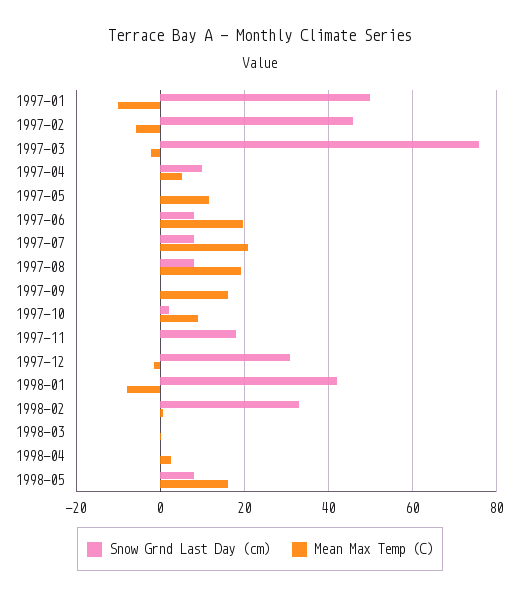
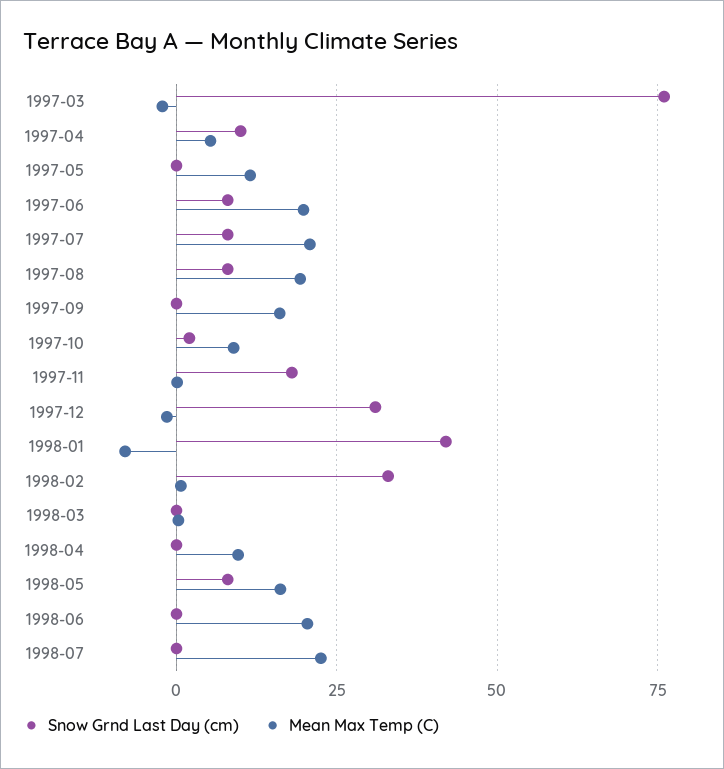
Snow Grnd Last Day (cm), 1997-01: 50 -> none
Mean Max Temp (C), 1997-01: -10 -> none
Snow Grnd Last Day (cm), 1997-02: 46 -> none
Mean Max Temp (C), 1997-02: -6 -> none
Mean Max Temp (C), 1998-04: 2 -> 10
Snow Grnd Last Day (cm), 1998-06: none -> 0
Mean Max Temp (C), 1998-06: none -> 20
Snow Grnd Last Day (cm), 1998-07: none -> 0
Mean Max Temp (C), 1998-07: none -> 22.5

